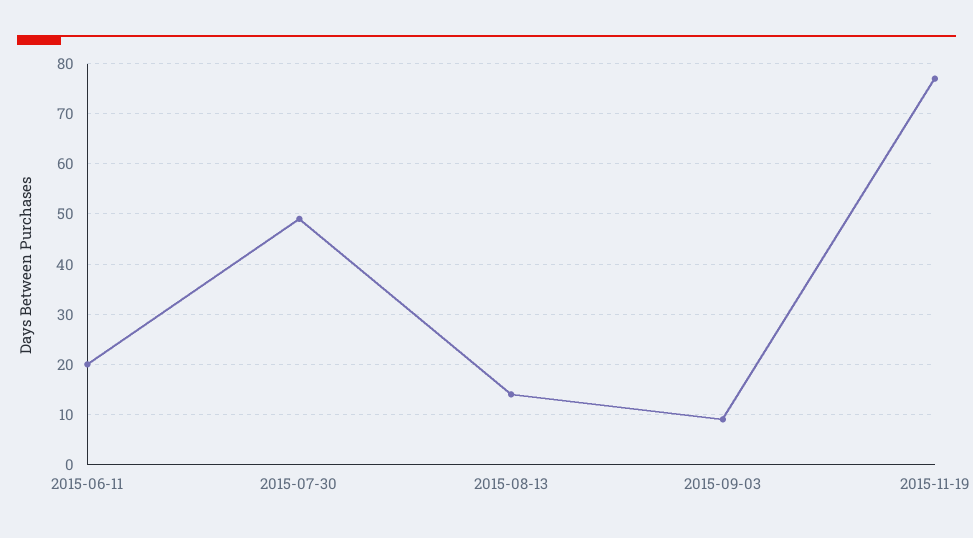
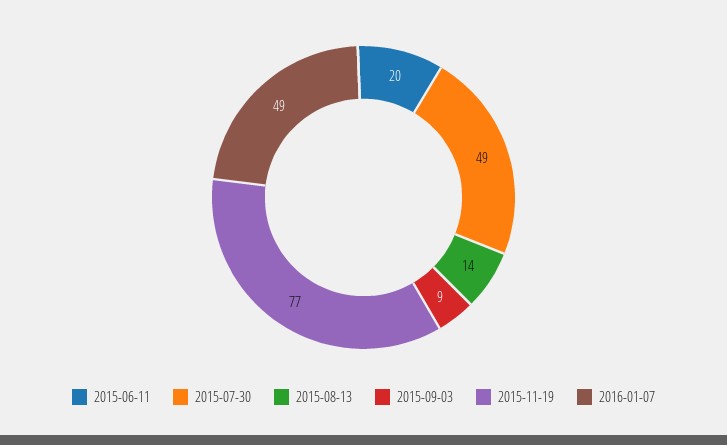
2016-01-07: none -> 49

